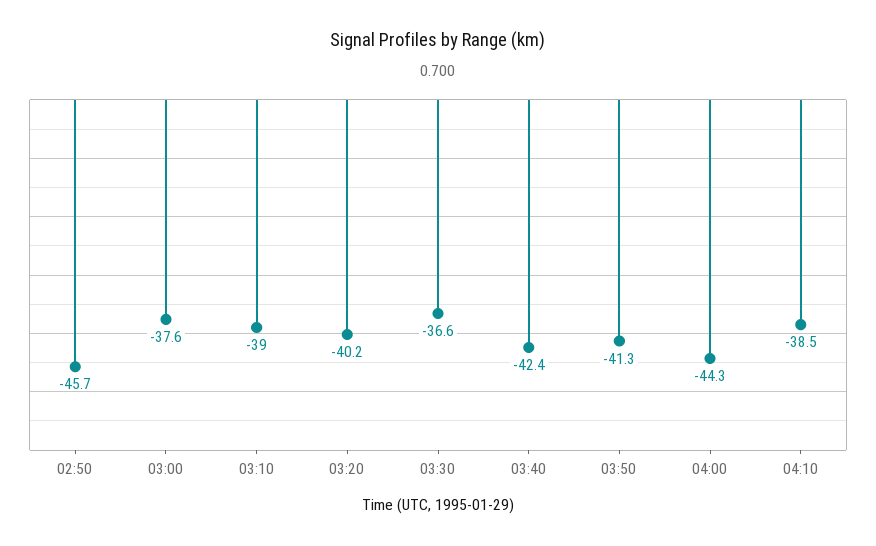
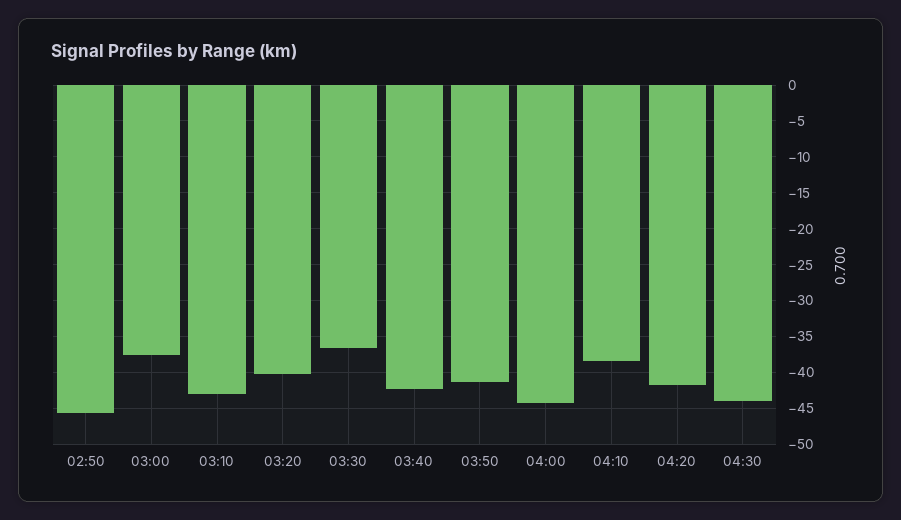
03:10: -39 -> -43
04:20: none -> -42
04:30: none -> -44

